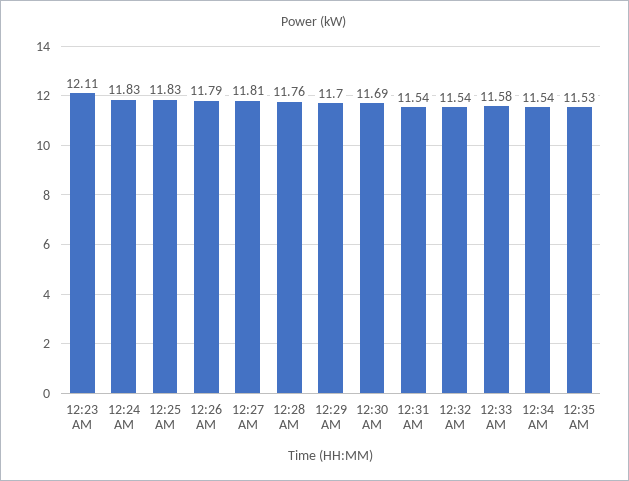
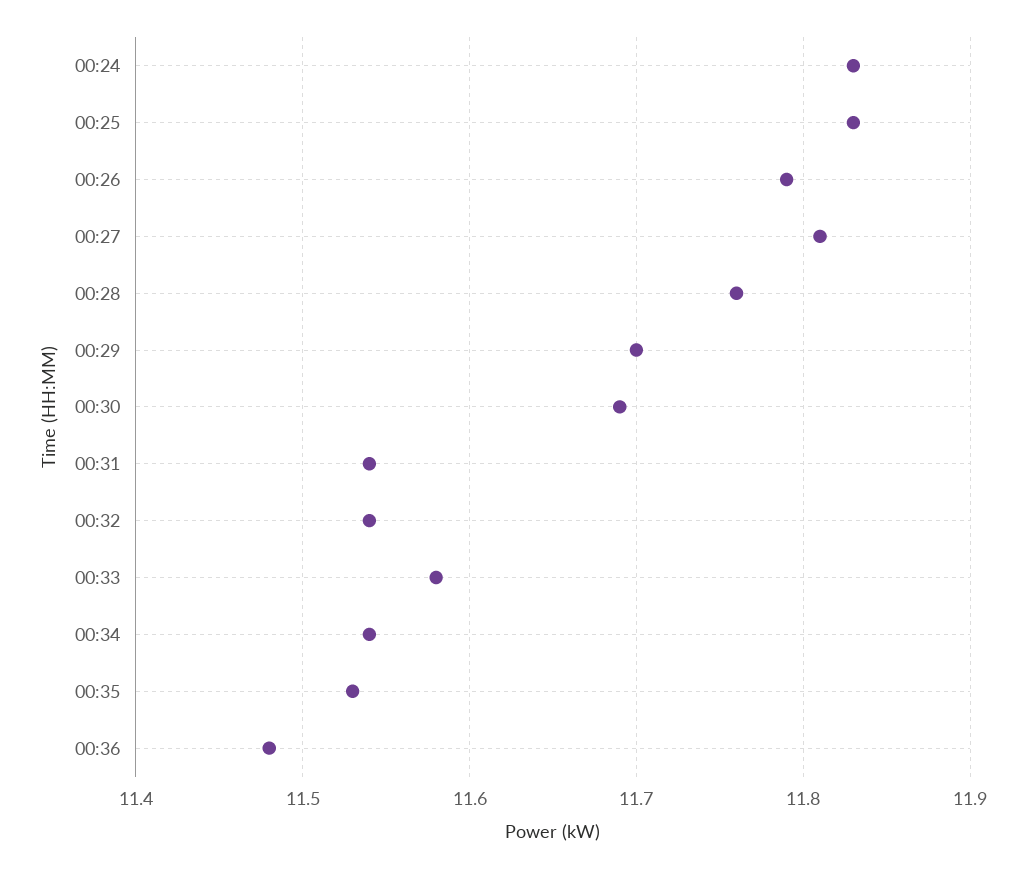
12:23 AM: 12.11 -> none
00:36: none -> 11.48

